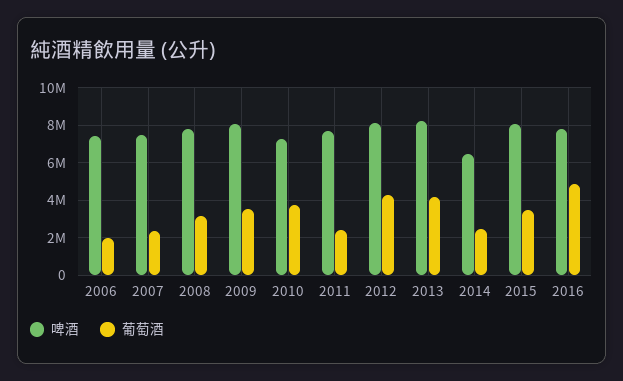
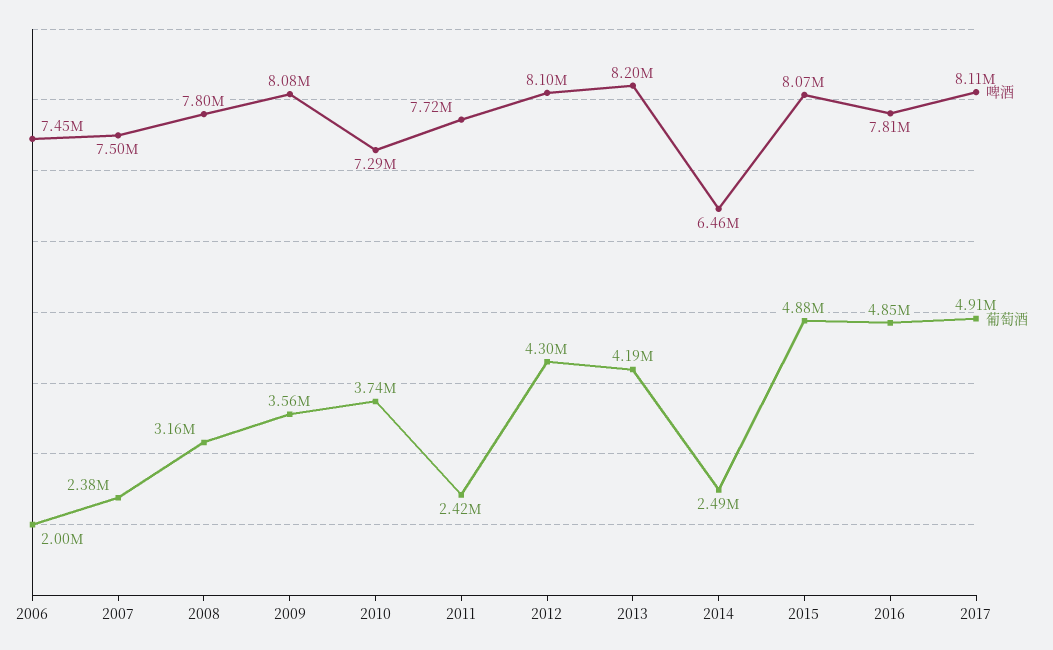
葡萄酒, 2015: 3500000 -> 4880000
啤酒, 2017: none -> 8110000
葡萄酒, 2017: none -> 4910000

